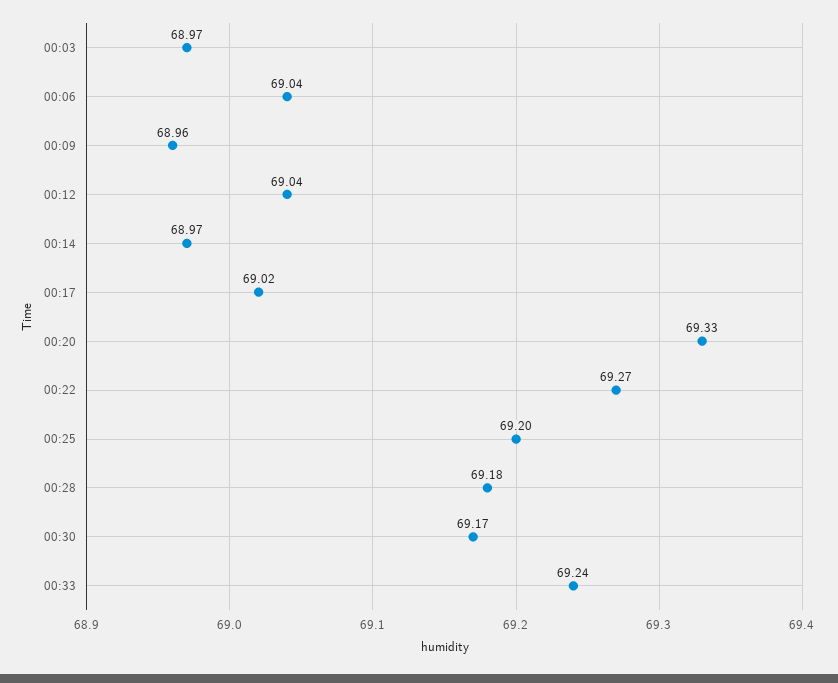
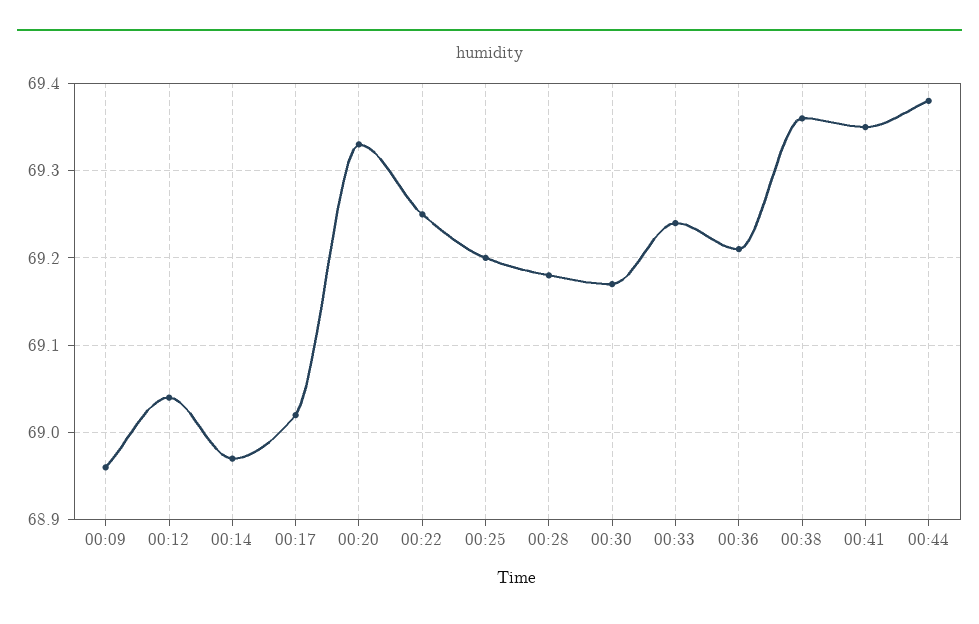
00:03: 68.97 -> none
00:06: 69.04 -> none
00:22: 69.27 -> 69.25
00:36: none -> 69.21
00:38: none -> 69.36
00:41: none -> 69.35
00:44: none -> 69.38

